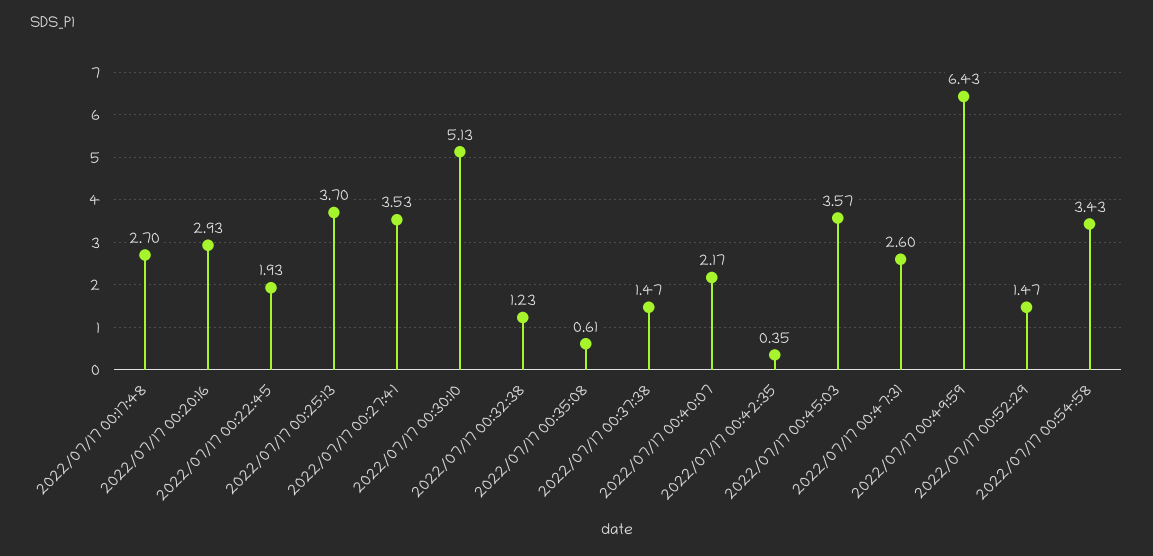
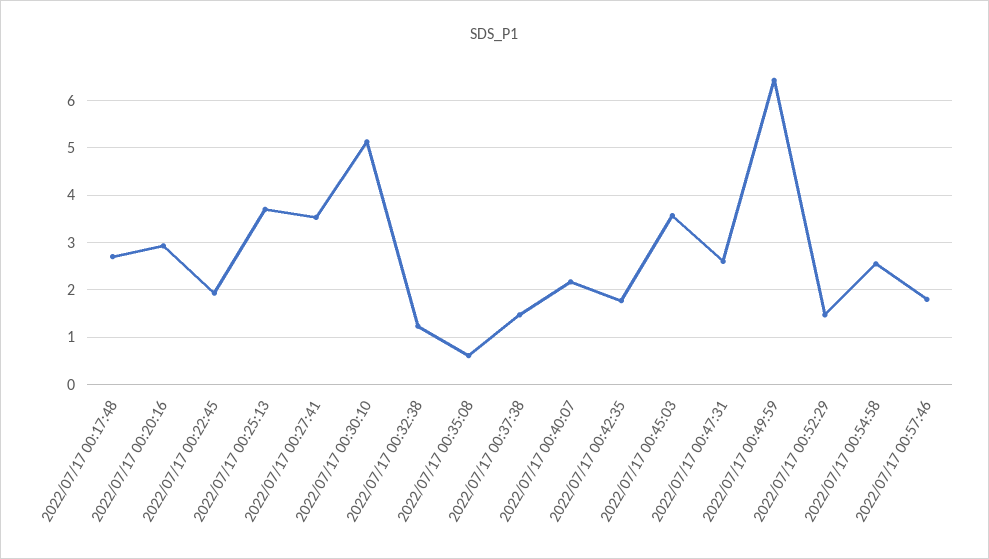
2022/07/17 00:42:35: 0.35 -> 1.8
2022/07/17 00:54:58: 3.43 -> 2.6
2022/07/17 00:57:46: none -> 1.8

